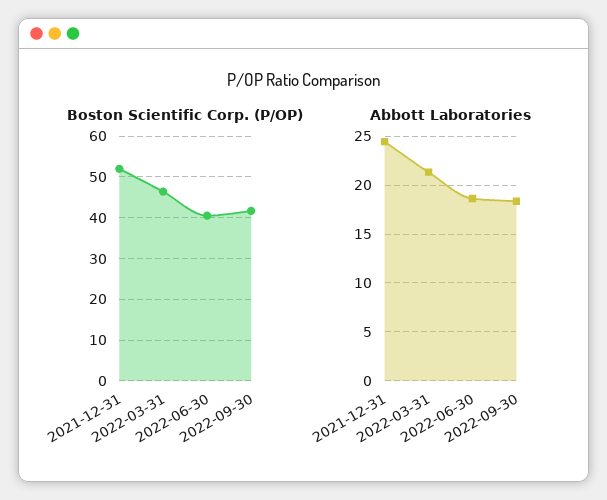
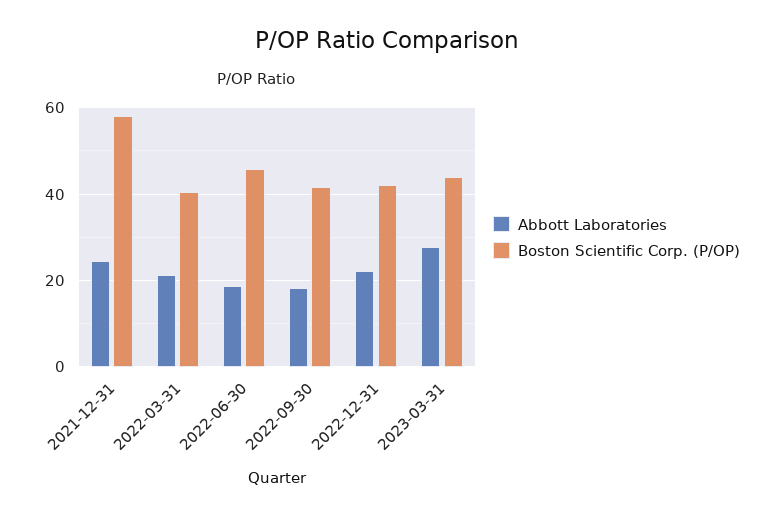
Boston Scientific Corp. (P/OP), 2021-12-31: 52 -> 58
Boston Scientific Corp. (P/OP), 2022-03-31: 46 -> 40
Boston Scientific Corp. (P/OP), 2022-06-30: 40 -> 46
Abbott Laboratories, 2022-12-31: none -> 22
Boston Scientific Corp. (P/OP), 2022-12-31: none -> 42
Abbott Laboratories, 2023-03-31: none -> 28
Boston Scientific Corp. (P/OP), 2023-03-31: none -> 44

